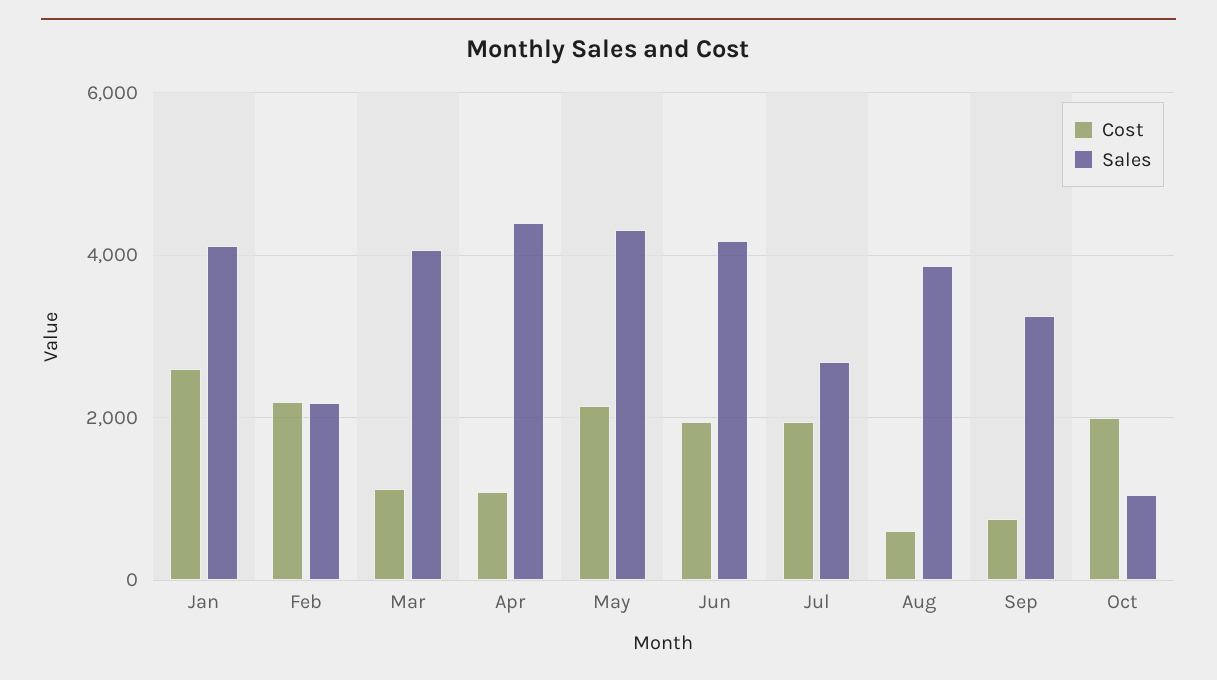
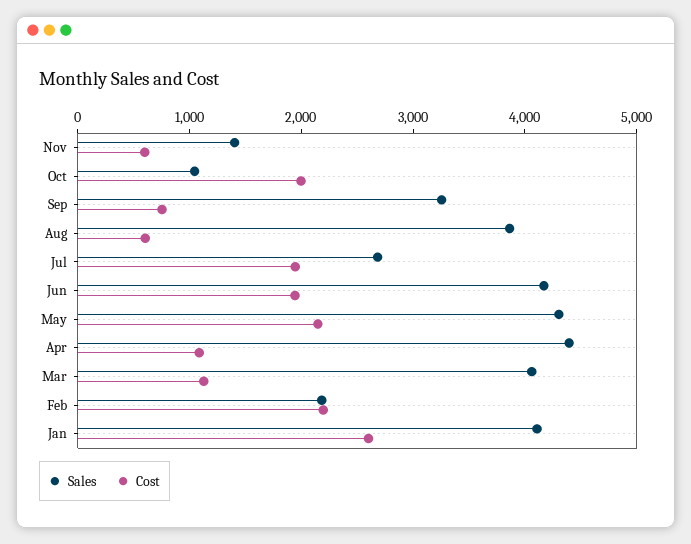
Sales, Nov: none -> 1400
Cost, Nov: none -> 600

